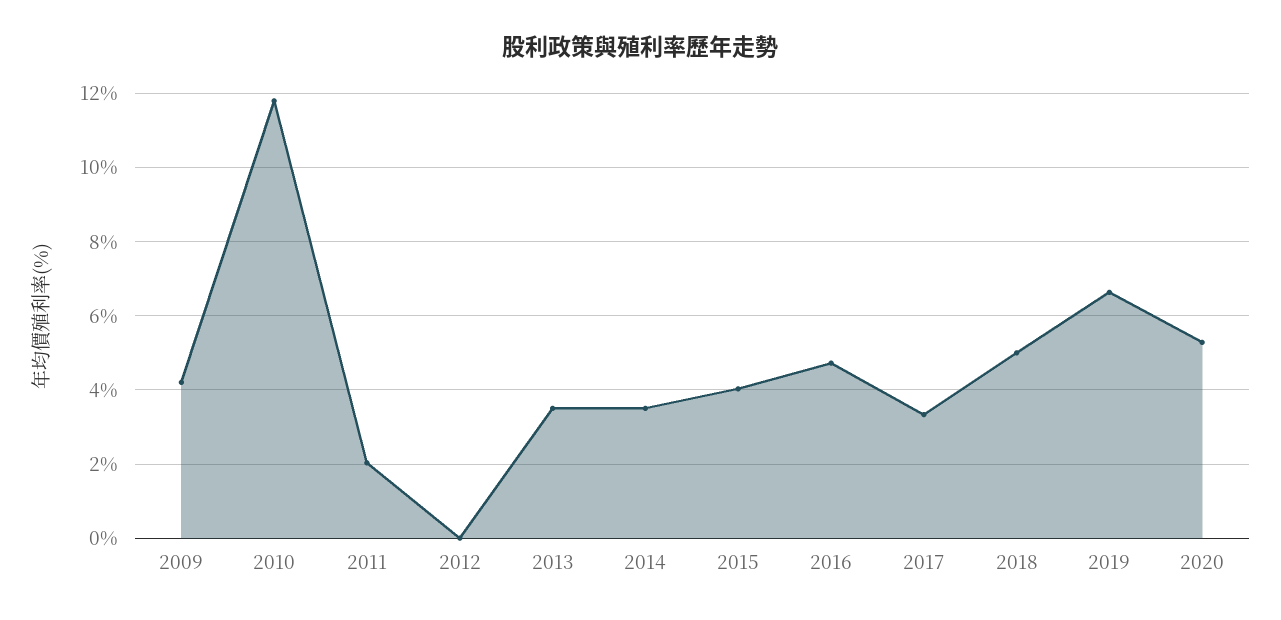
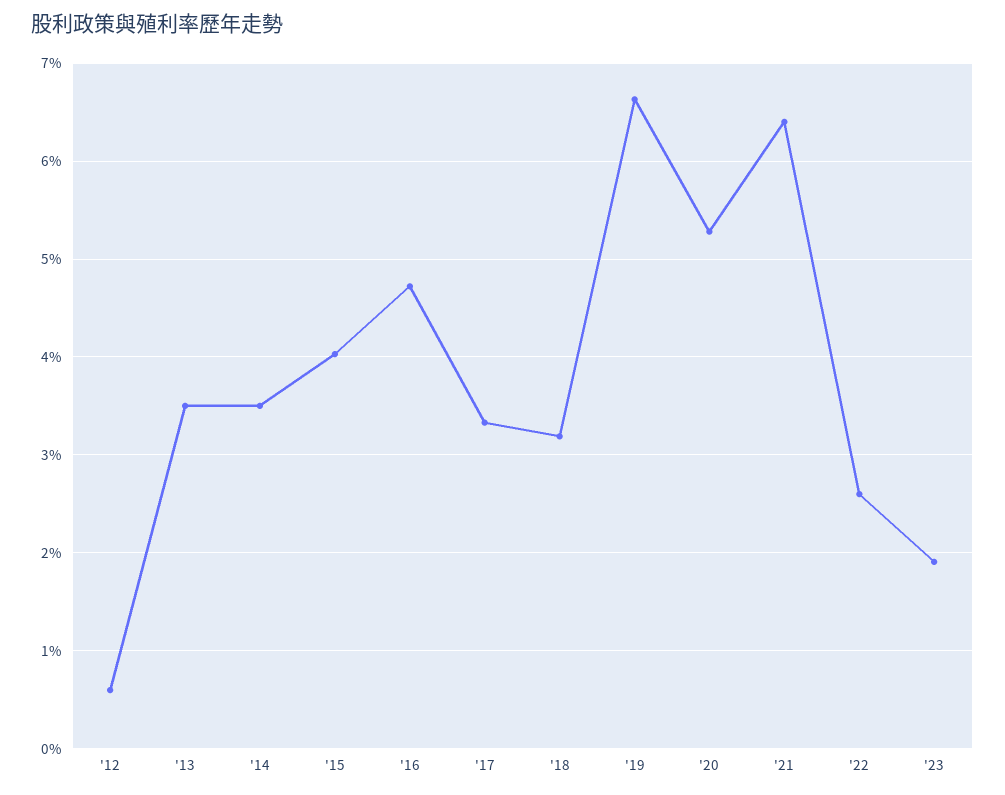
2009: 4.2 -> none
2010: 11.8 -> none
2011: 2 -> none
2012: 0 -> 0.6
2018: 5 -> 3.2
'21: none -> 6.4
'22: none -> 2.6
'23: none -> 1.9

